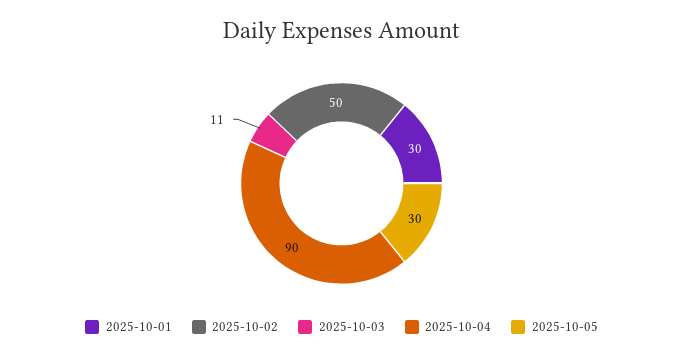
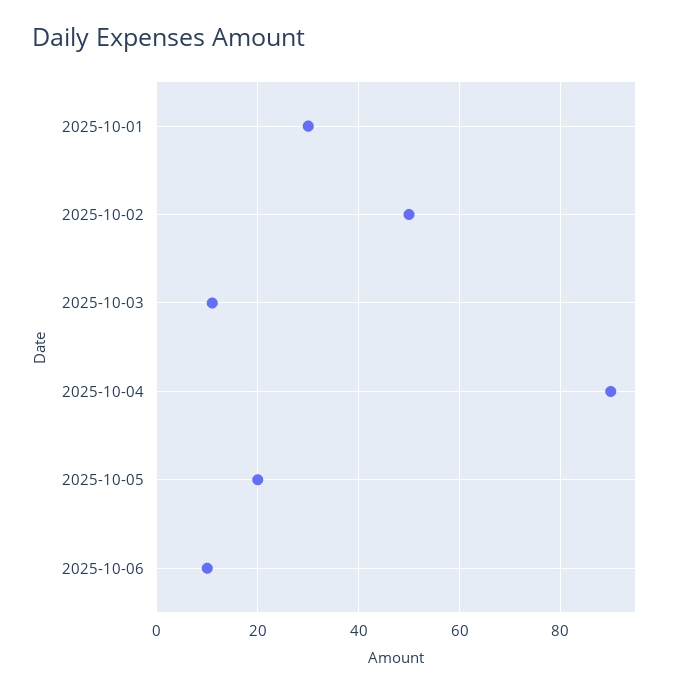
2025-10-05: 30 -> 20
2025-10-06: none -> 10

